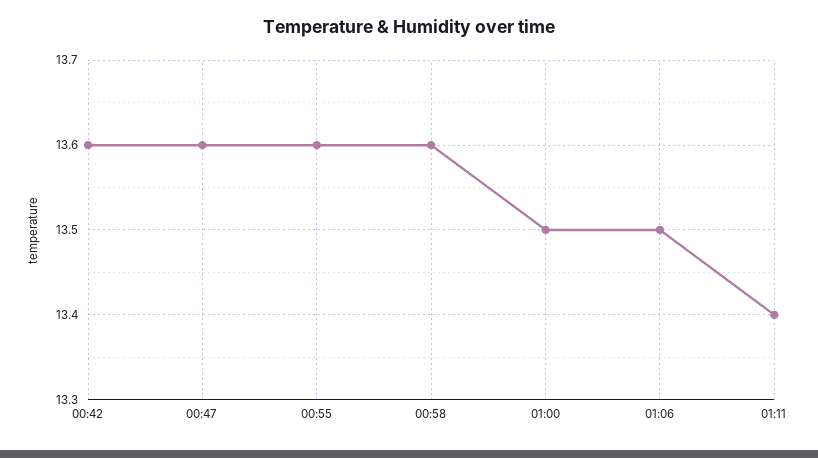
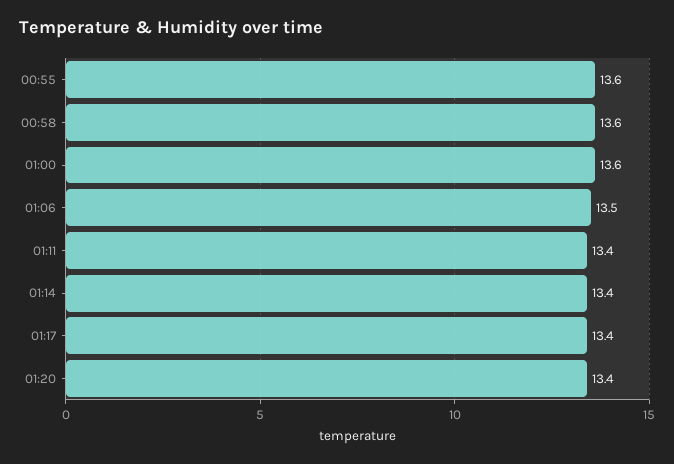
00:42: 13.6 -> none
00:47: 13.6 -> none
01:00: 13.5 -> 13.6
01:14: none -> 13.4
01:17: none -> 13.4
01:20: none -> 13.4

